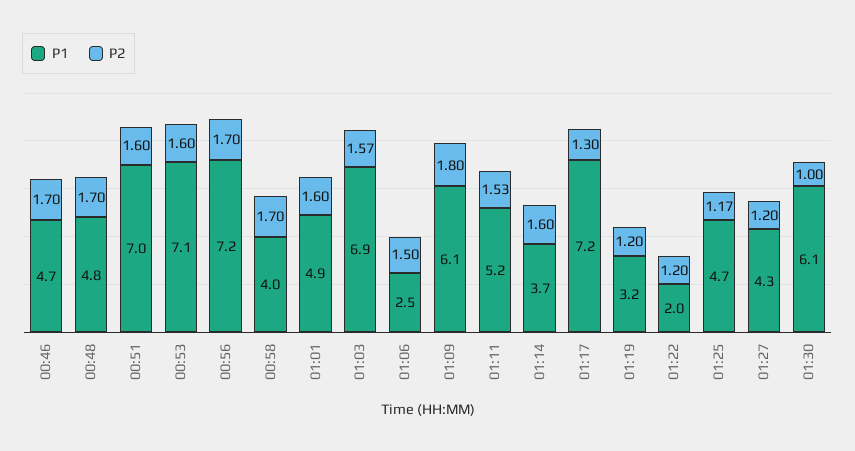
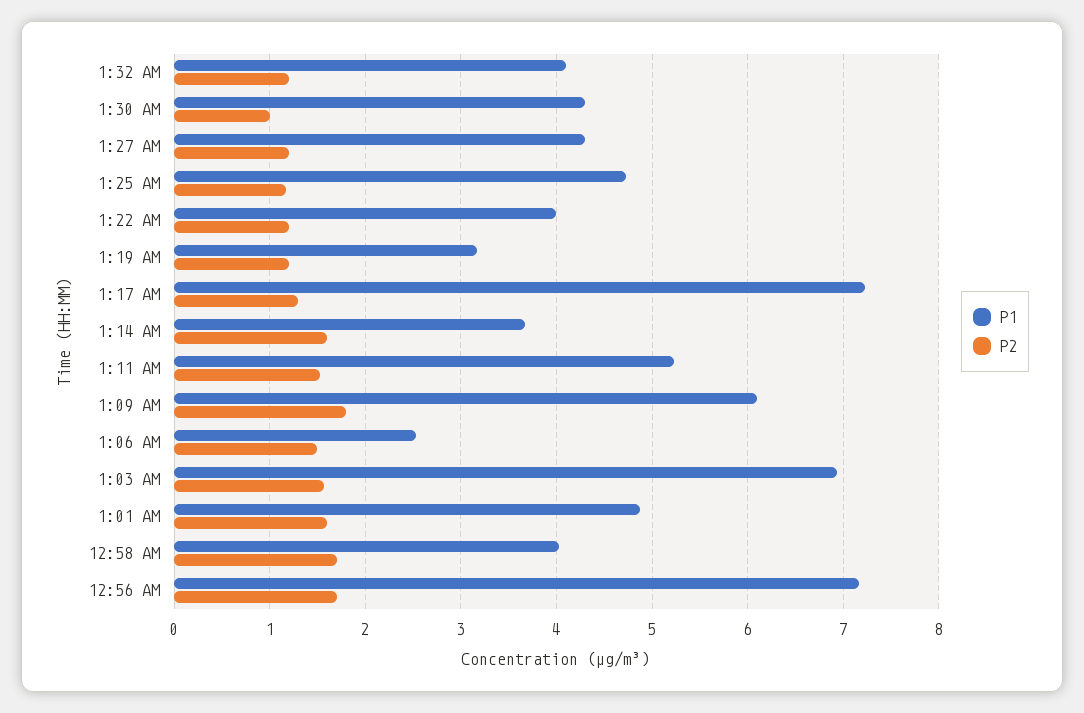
P1, 00:46: 4.7 -> none
P2, 00:46: 1.7 -> none
P1, 00:48: 4.8 -> none
P2, 00:48: 1.7 -> none
P1, 00:51: 7 -> none
P2, 00:51: 1.6 -> none
P1, 00:53: 7.1 -> none
P2, 00:53: 1.6 -> none
P1, 01:22: 2 -> 4
P1, 01:30: 6.1 -> 4.3
P1, 1:32 AM: none -> 4.1
P2, 1:32 AM: none -> 1.2

